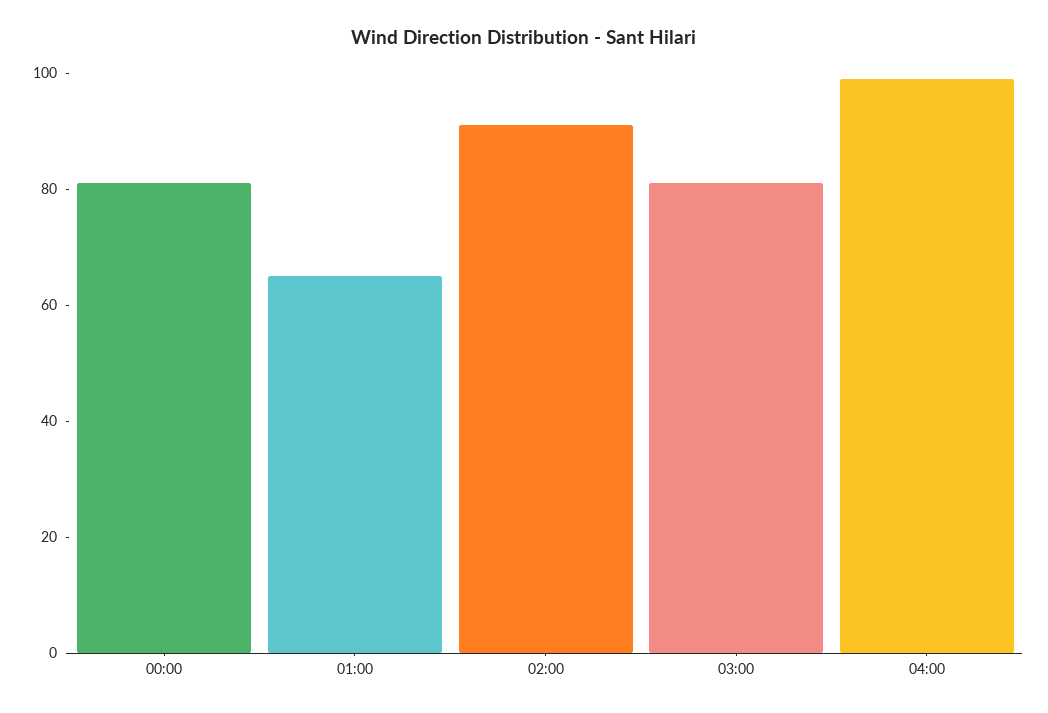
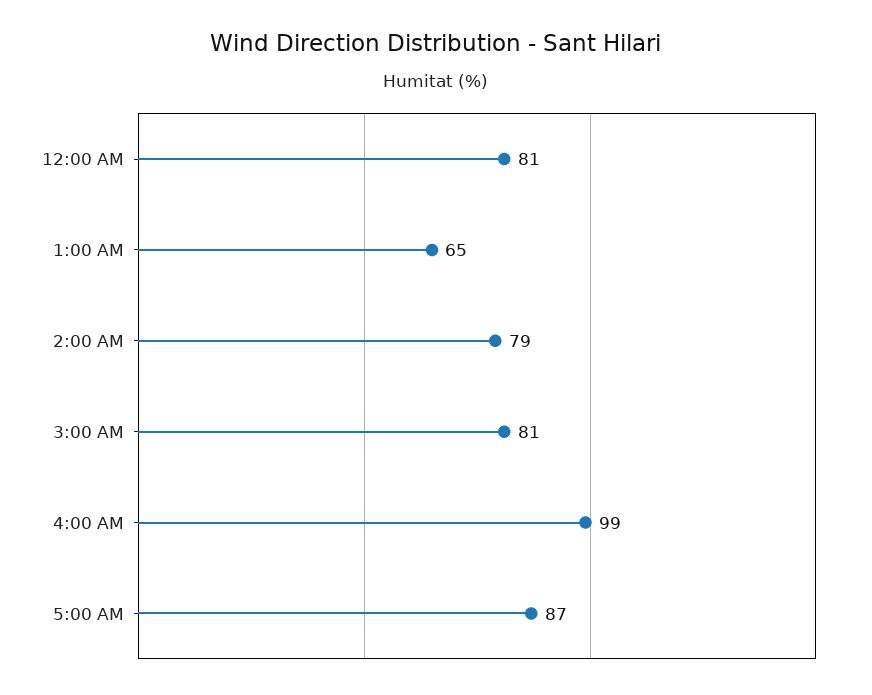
02:00: 90 -> 79
5:00 AM: none -> 87

